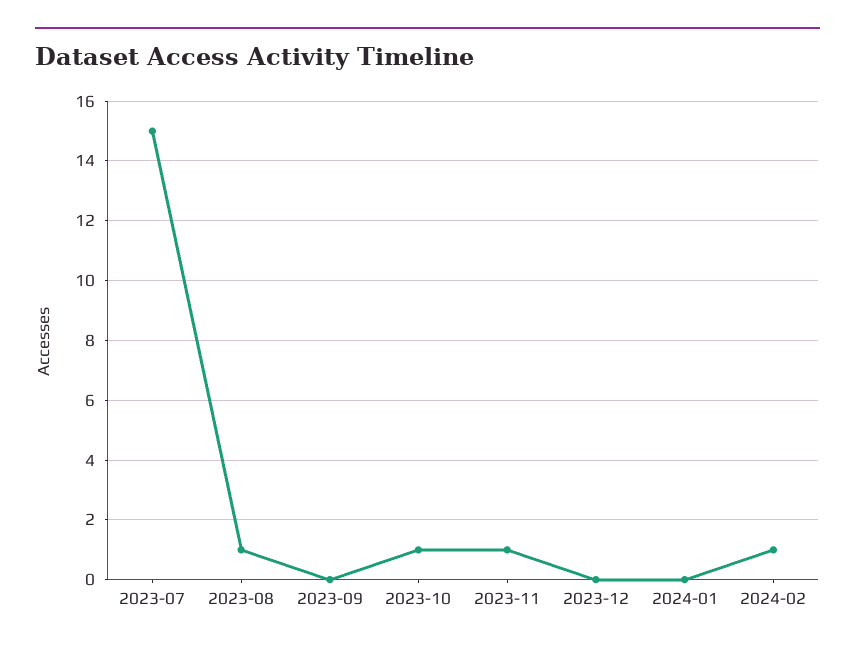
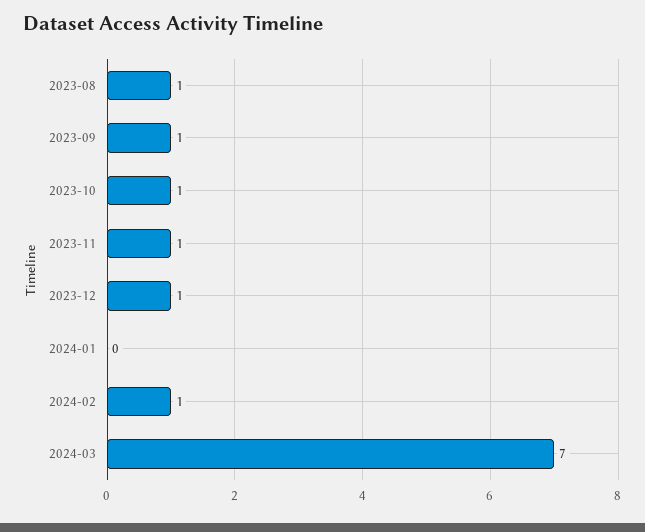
2023-07: 15 -> none
2023-09: 0 -> 1
2023-12: 0 -> 1
2024-03: none -> 7

